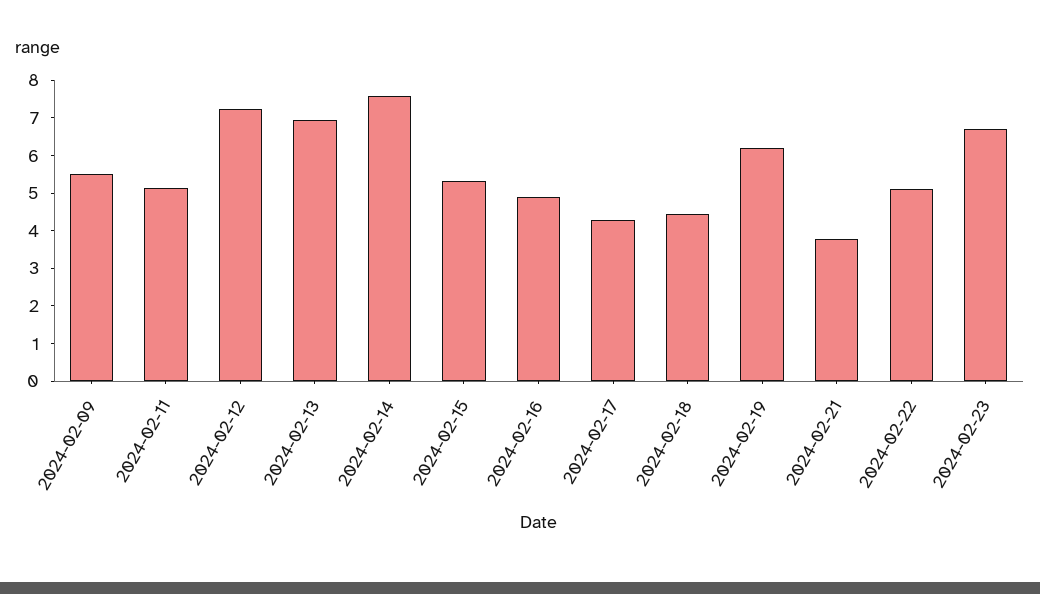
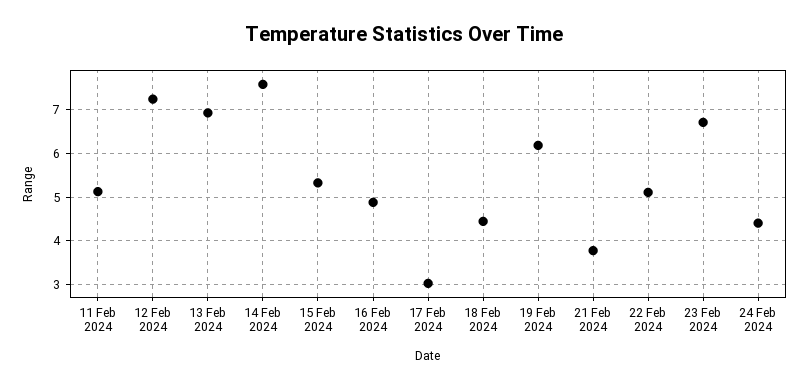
2024-02-09: 5.5 -> none
2024-02-17: 4.25 -> 3
24 Feb 2024: none -> 4.4

